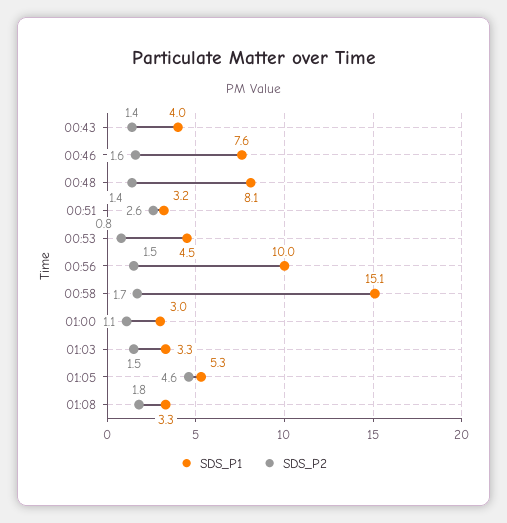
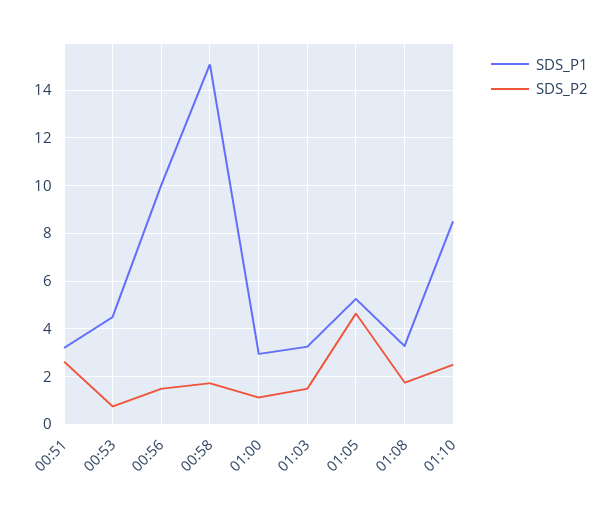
SDS_P1, 00:43: 4 -> none
SDS_P2, 00:43: 1.4 -> none
SDS_P1, 00:46: 7.6 -> none
SDS_P2, 00:46: 1.6 -> none
SDS_P1, 00:48: 8.1 -> none
SDS_P2, 00:48: 1.4 -> none
SDS_P1, 01:10: none -> 8.5
SDS_P2, 01:10: none -> 2.5

